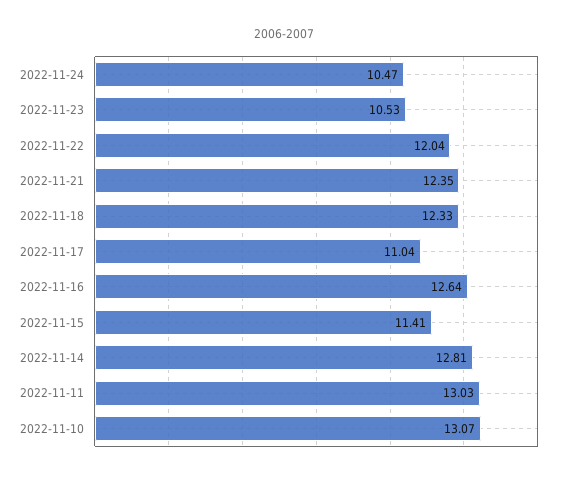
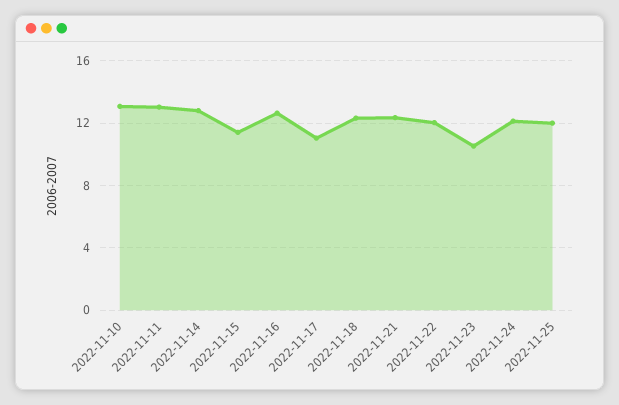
2022-11-24: 10.47 -> 12
2022-11-25: none -> 12

